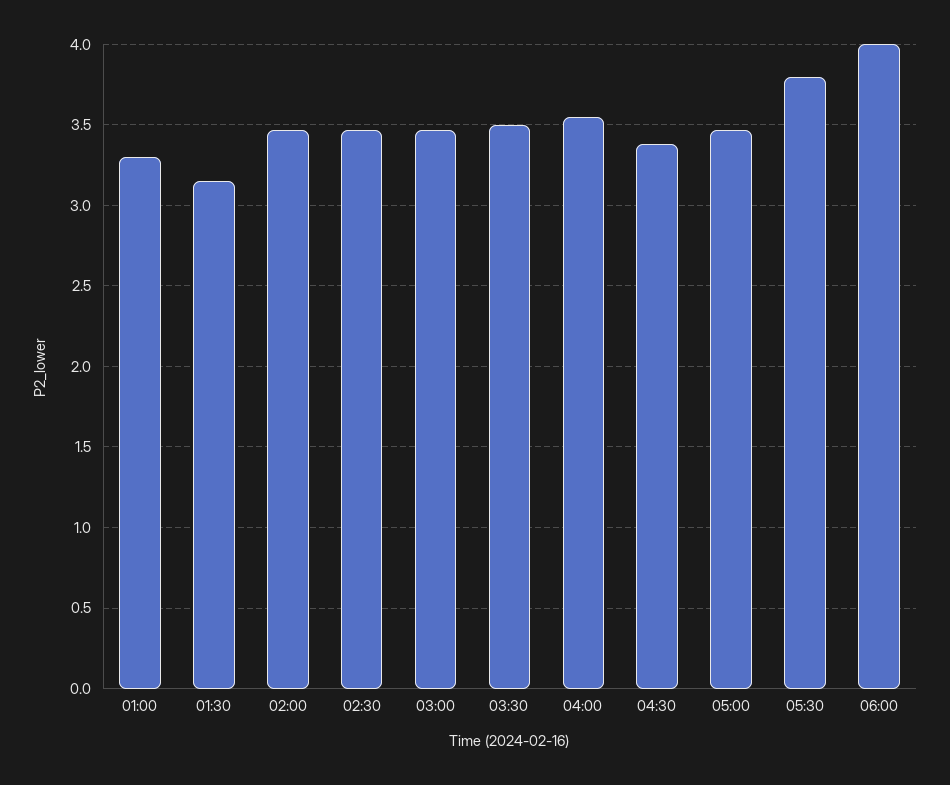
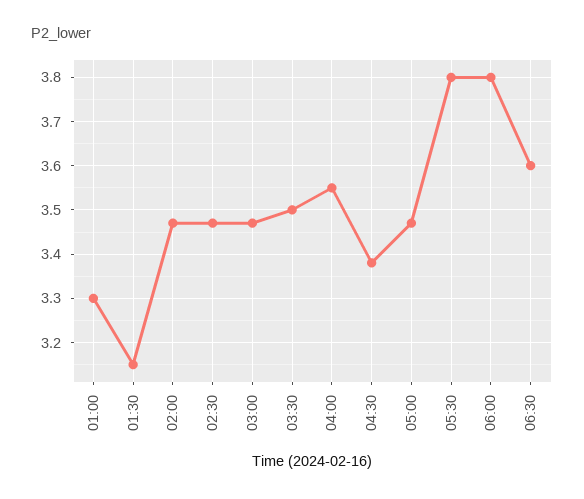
06:00: 4 -> 3.8
06:30: none -> 3.6

